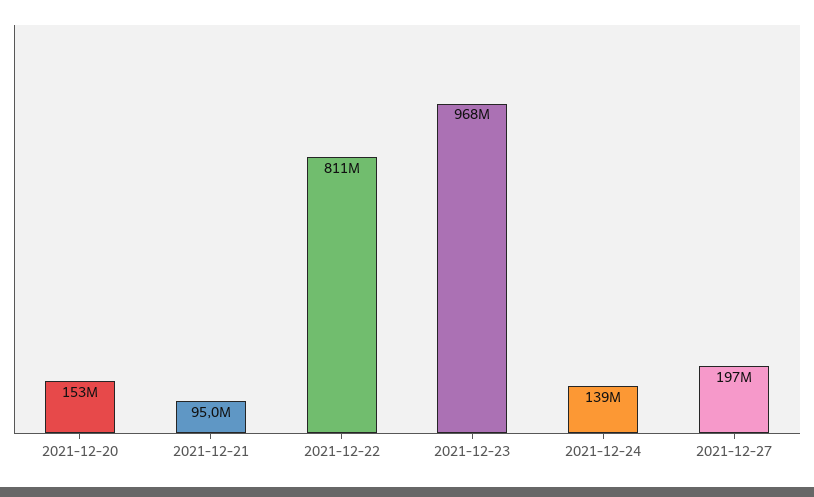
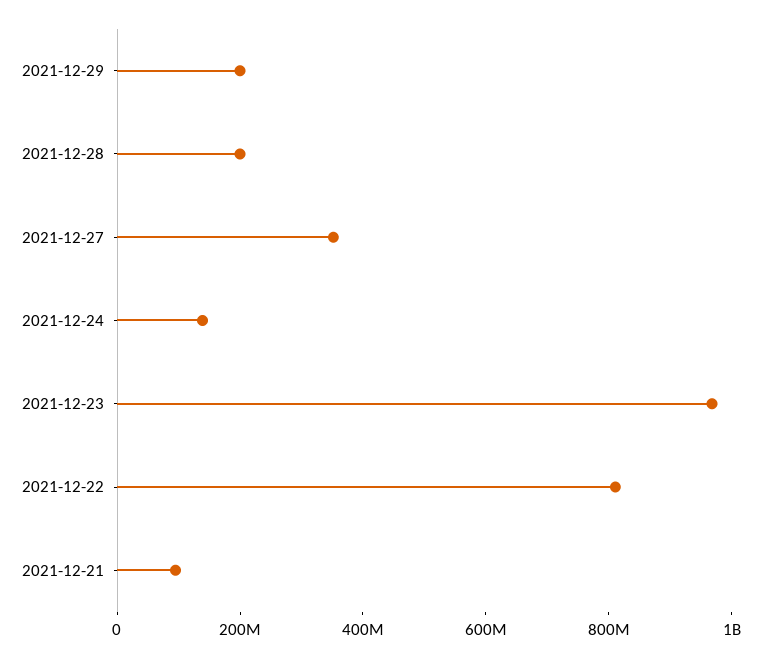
2021-12-20: 153000000 -> none
2021-12-27: 197000000 -> 350000000
2021-12-29: none -> 200000000
2021-12-28: none -> 200000000

